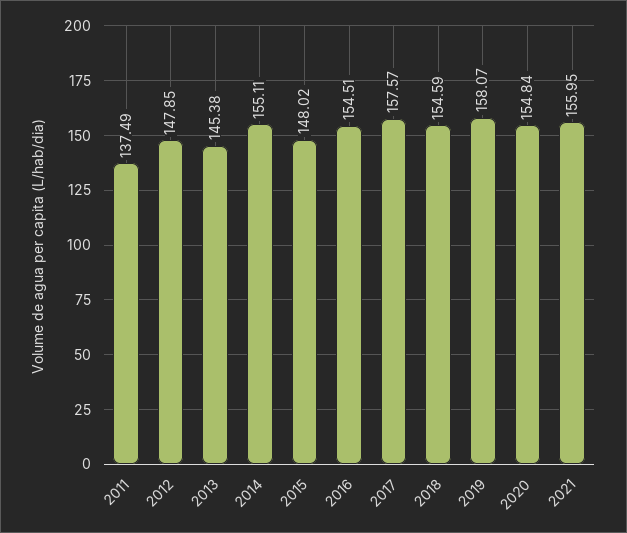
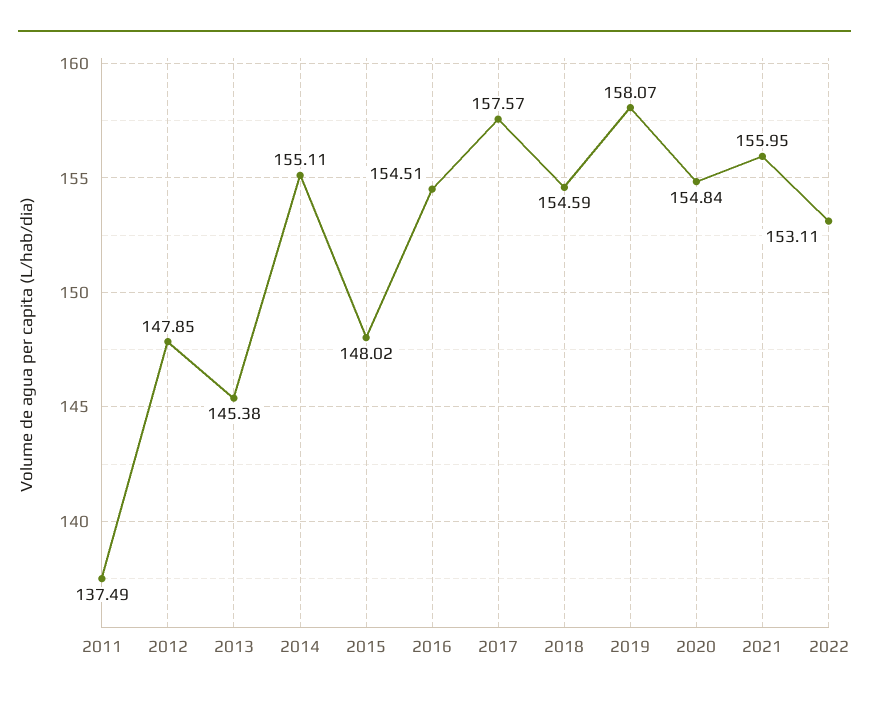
2022: none -> 153.11

